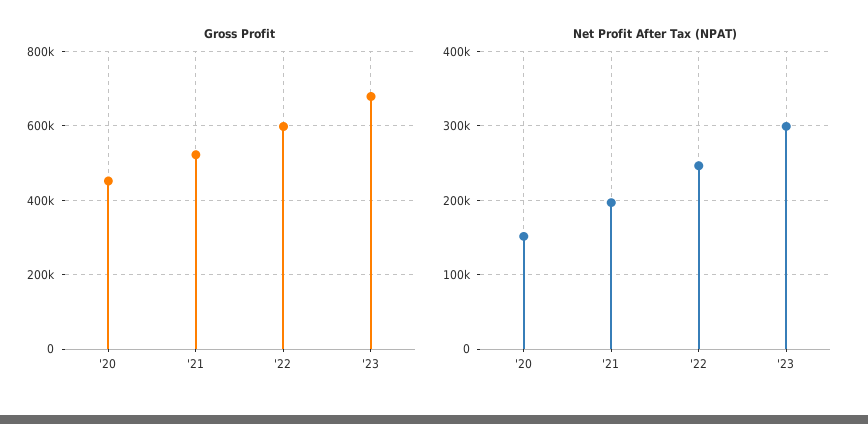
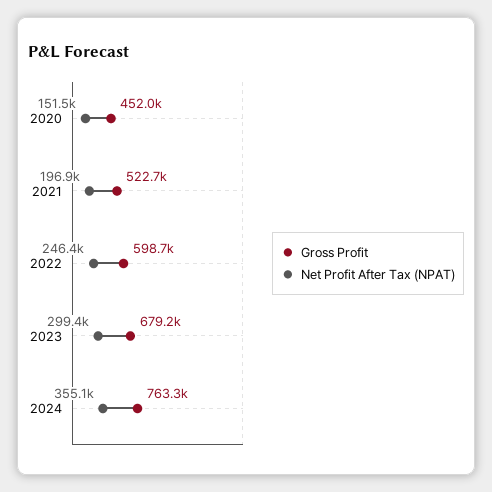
Gross Profit, 2024: none -> 763300
Net Profit After Tax (NPAT), 2024: none -> 355100

